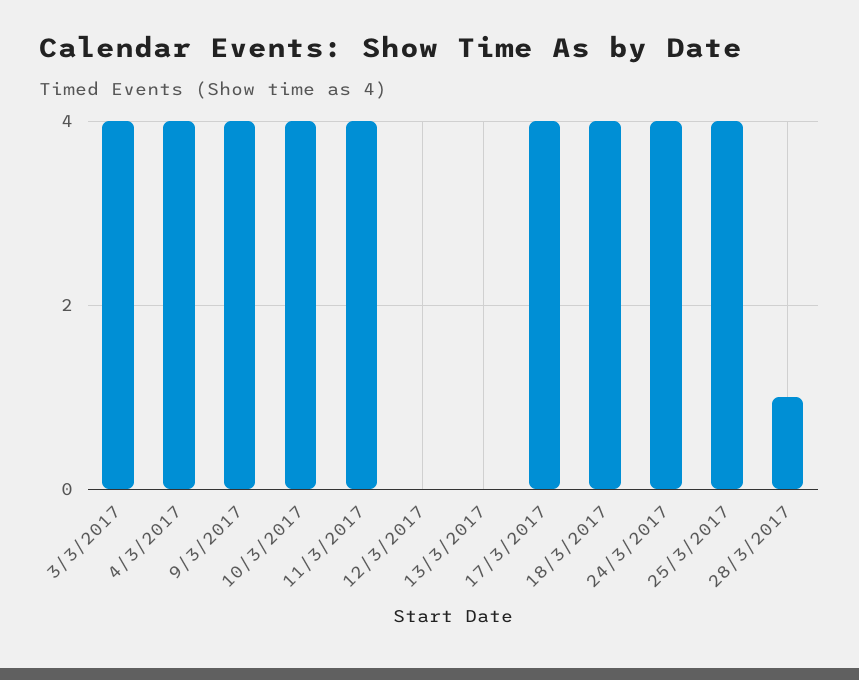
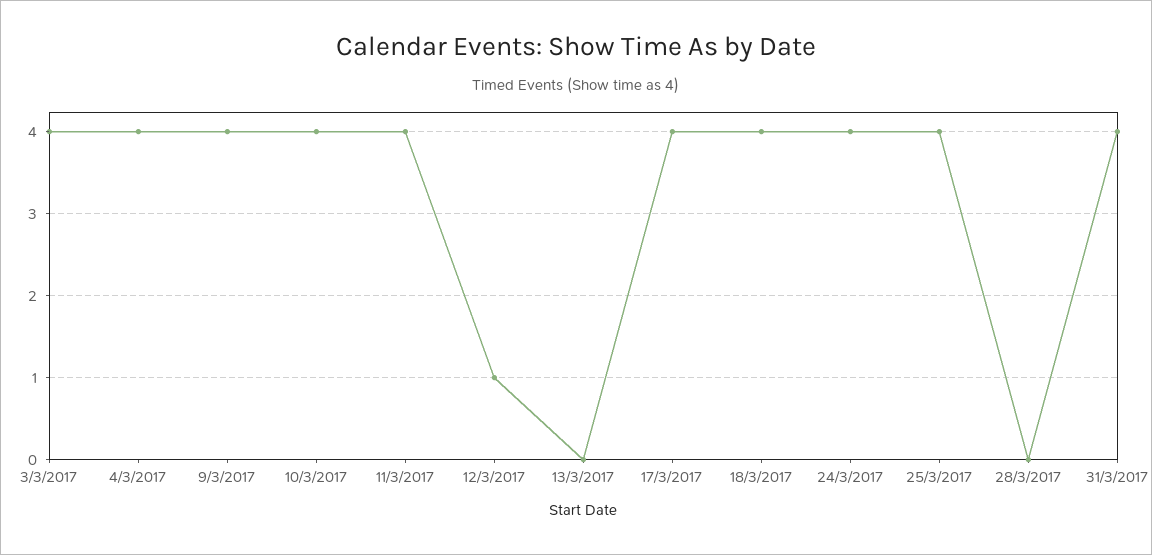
12/3/2017: 0 -> 1
28/3/2017: 1 -> 0
31/3/2017: none -> 4

